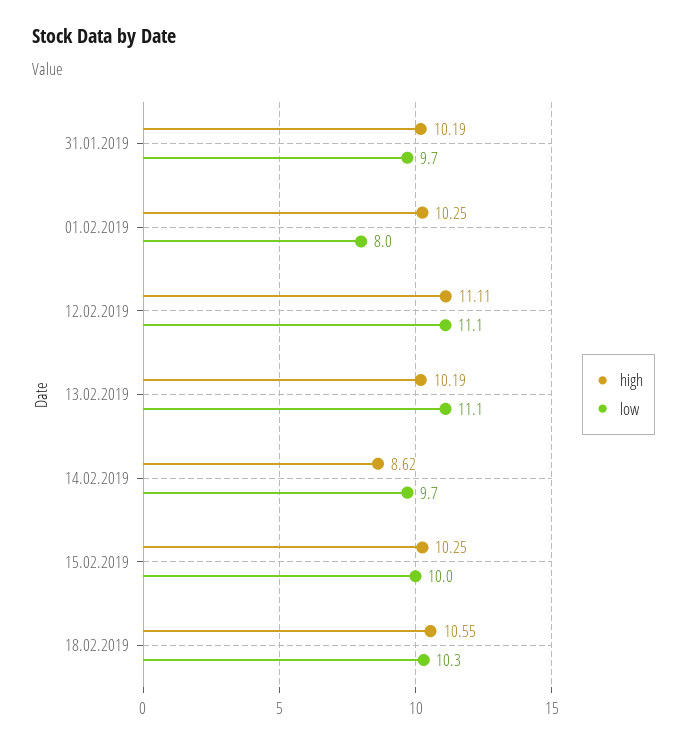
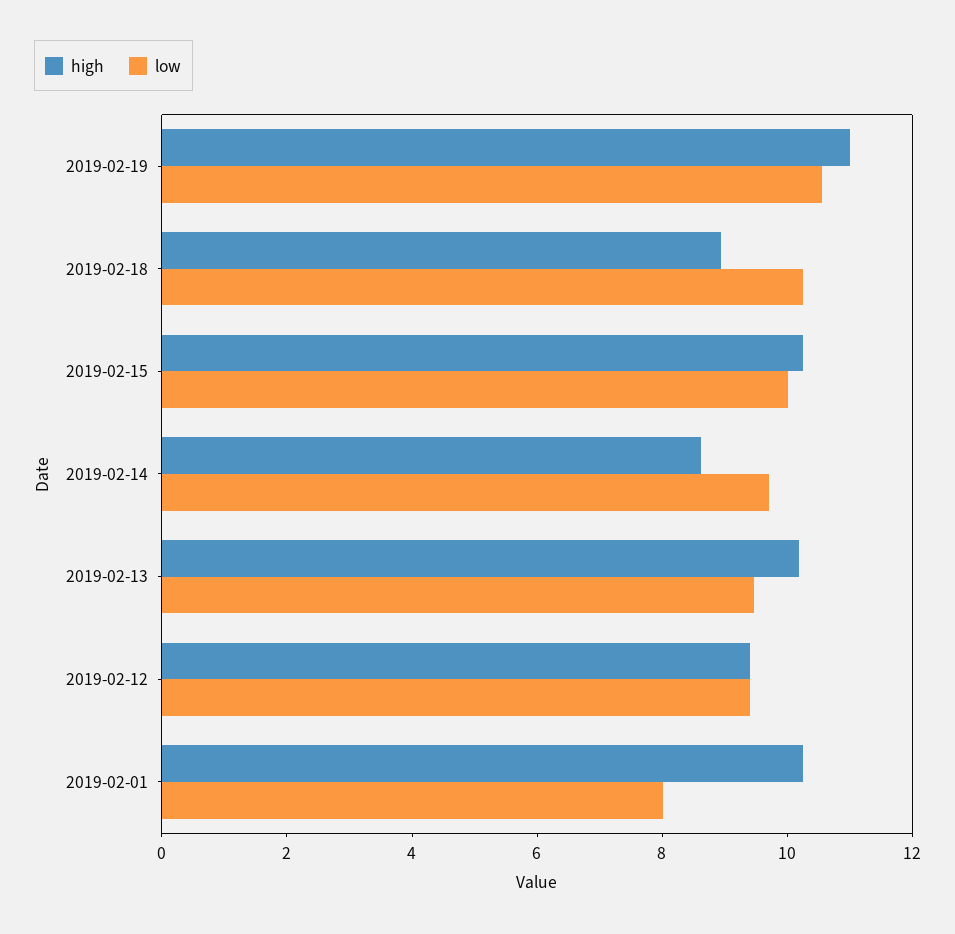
high, 31.01.2019: 10.19 -> none
low, 31.01.2019: 9.7 -> none
high, 12.02.2019: 11.11 -> 9.5
low, 12.02.2019: 11.1 -> 9.5
low, 13.02.2019: 11.1 -> 9.5
high, 18.02.2019: 10.55 -> 9
high, 2019-02-19: none -> 11
low, 2019-02-19: none -> 10.5

